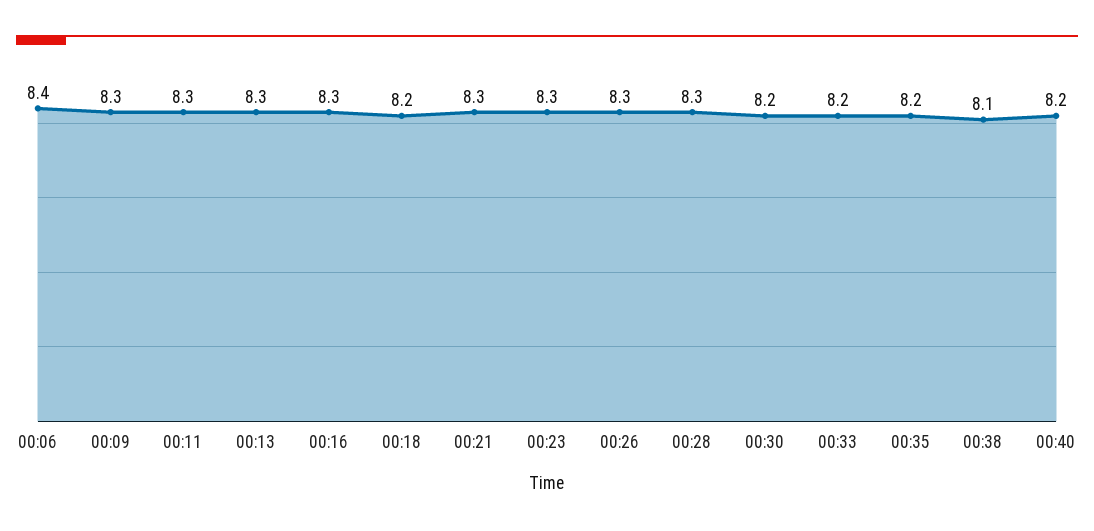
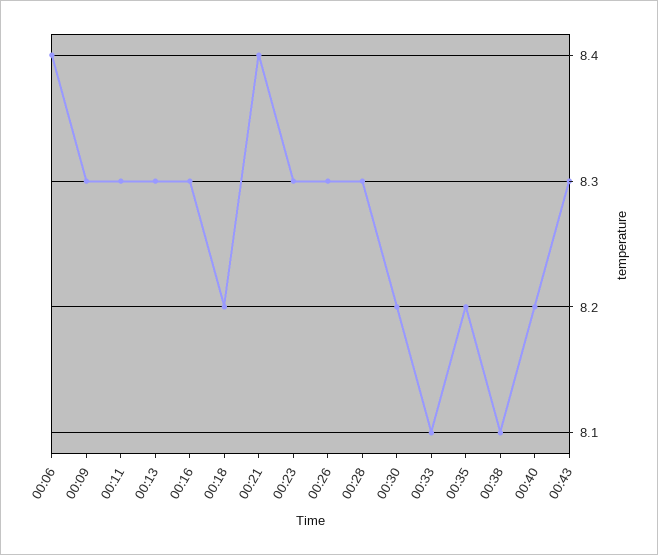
00:21: 8.3 -> 8.4
00:33: 8.2 -> 8.1
00:43: none -> 8.3

